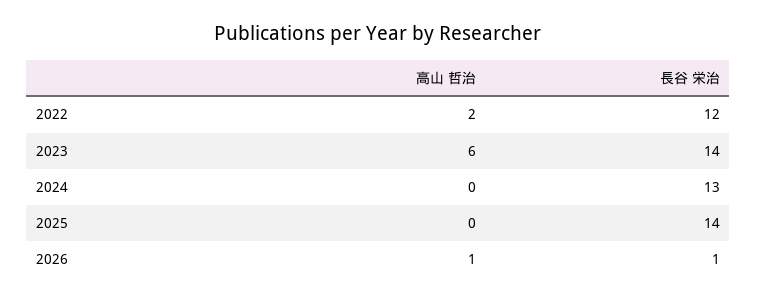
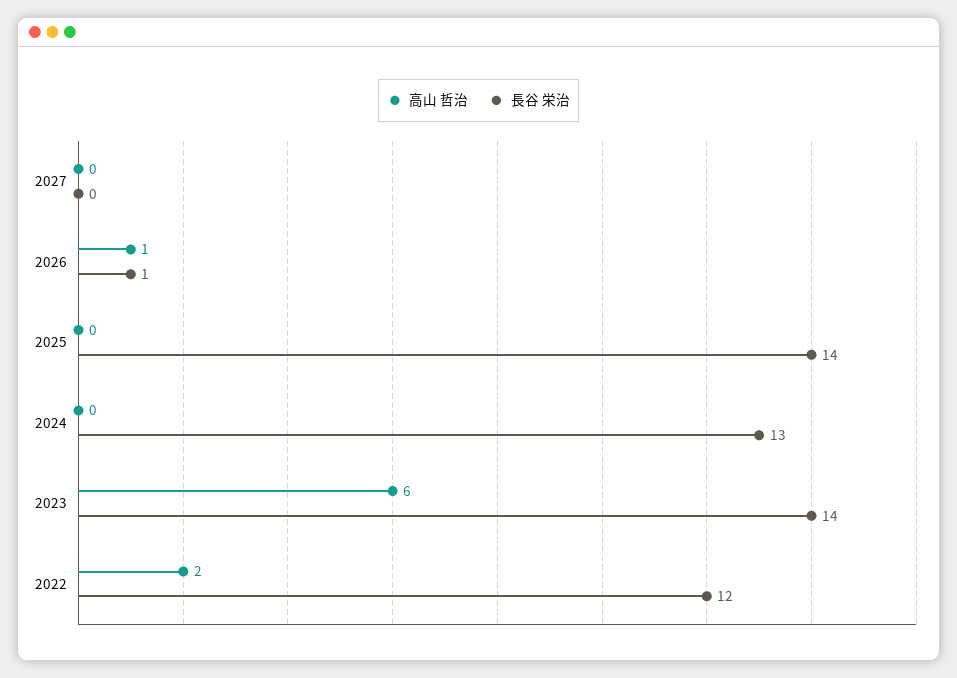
高山 哲治, 2027: none -> 0
長谷 栄治, 2027: none -> 0

